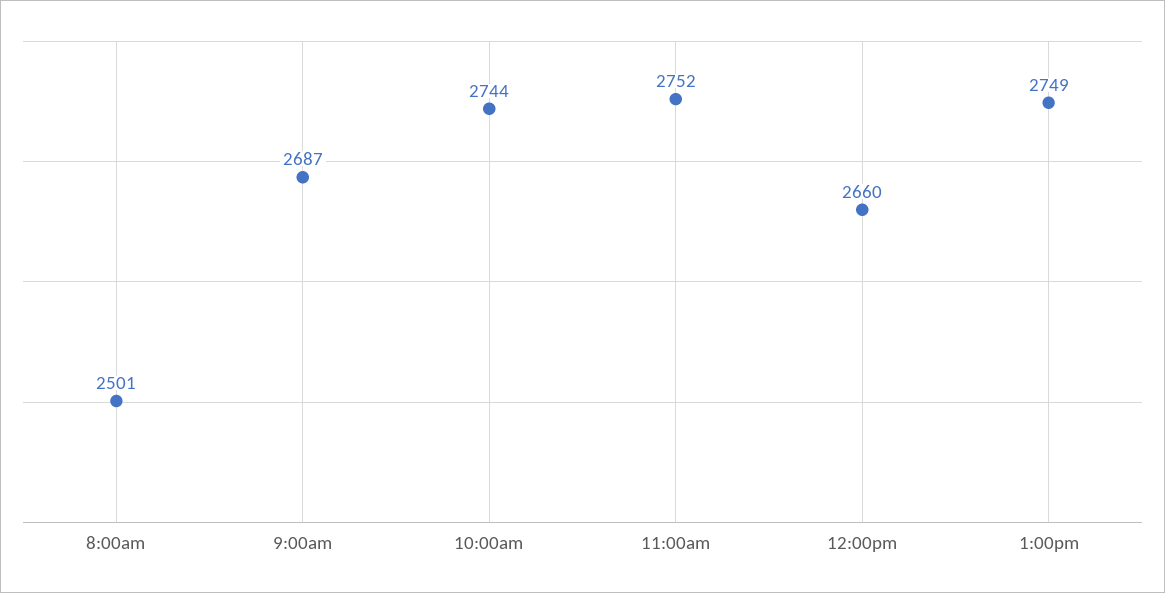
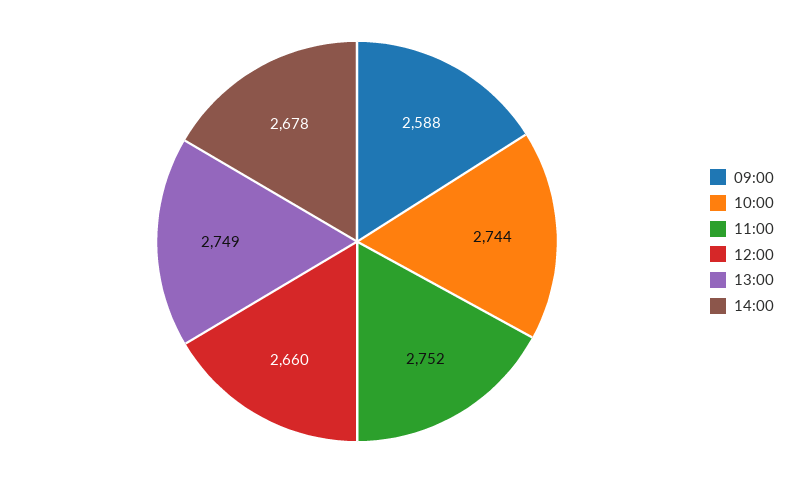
8:00am: 2501 -> none
9:00am: 2687 -> 2588
14:00: none -> 2678

